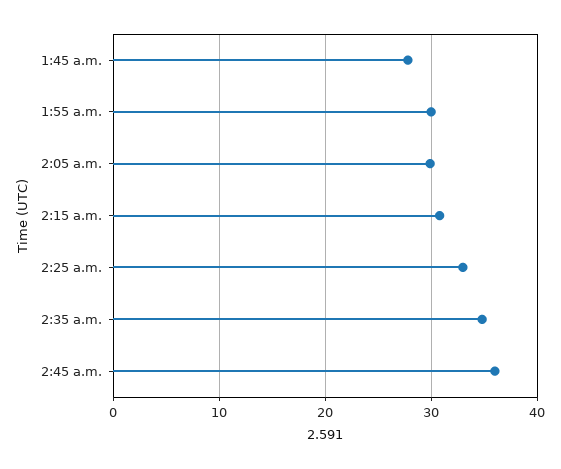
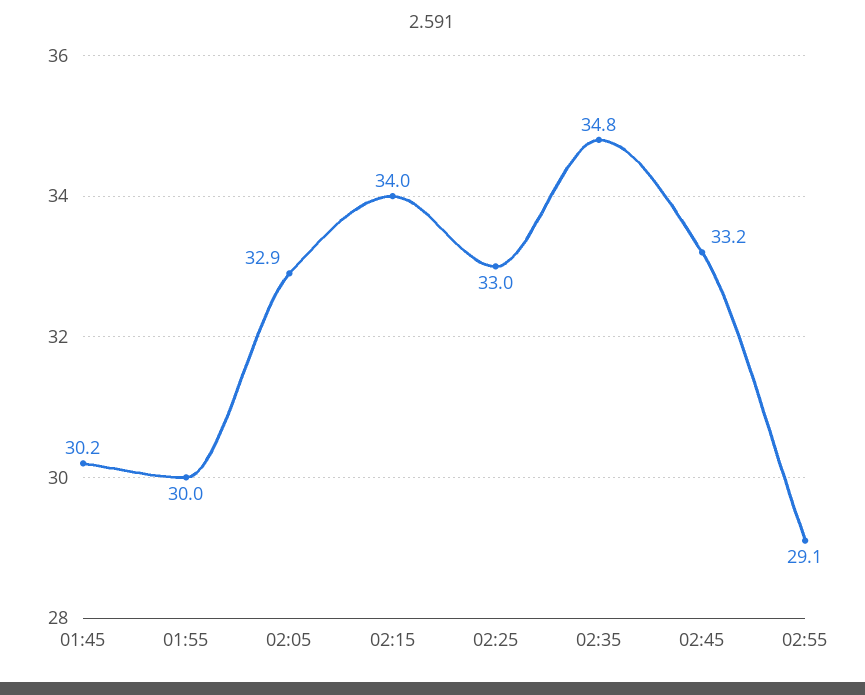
1:45 a.m.: 28 -> 30.2
2:05 a.m.: 30 -> 32.9
2:15 a.m.: 31 -> 34
2:45 a.m.: 36 -> 33.2
02:55: none -> 29.1

